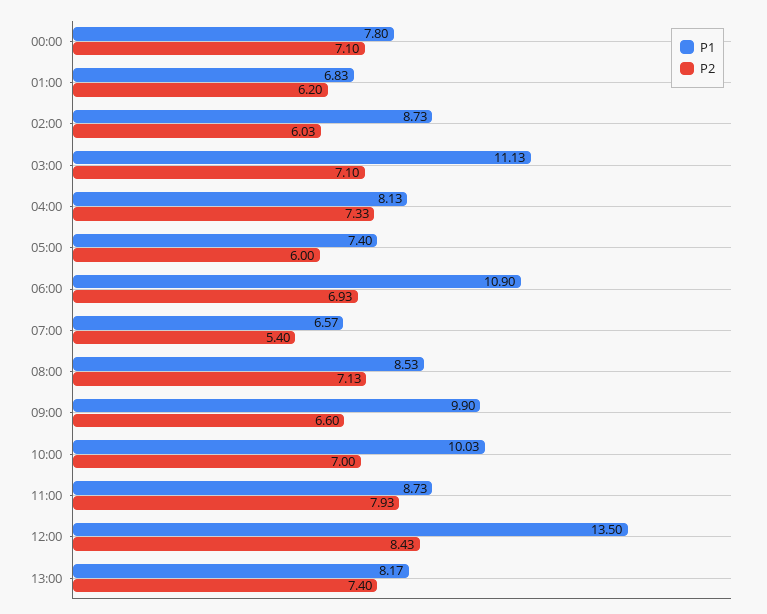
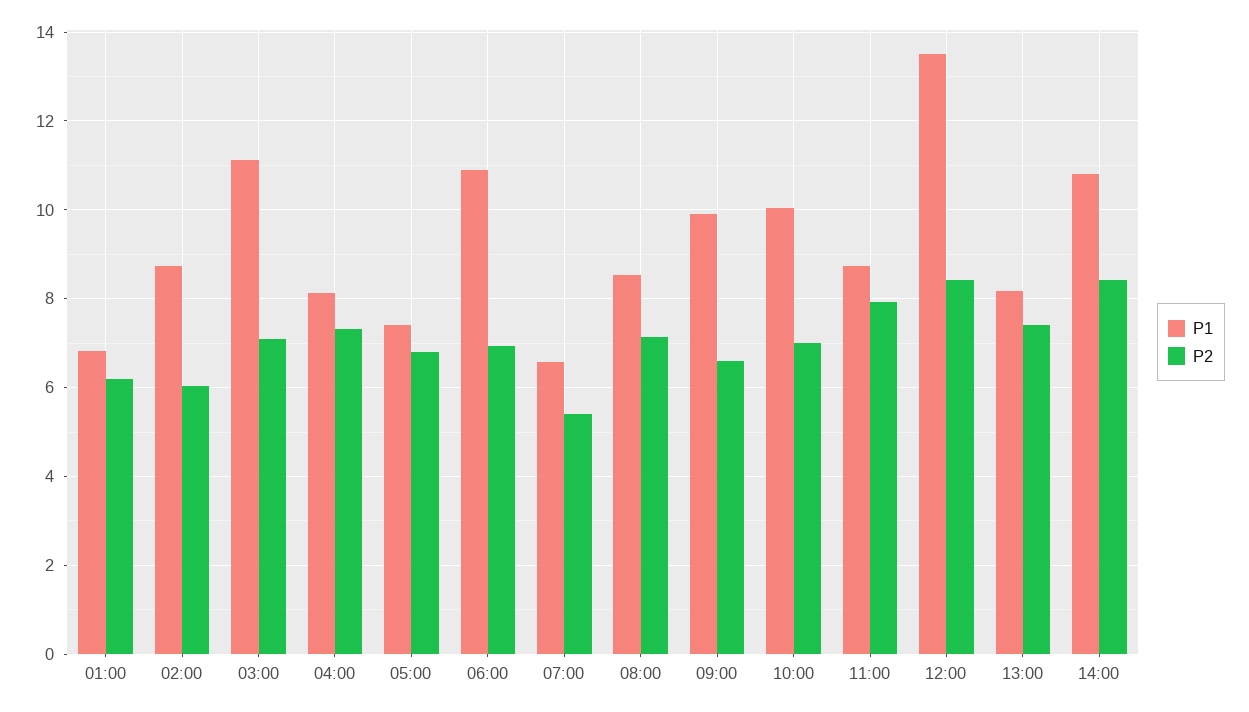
P1, 00:00: 7.8 -> none
P2, 00:00: 7.1 -> none
P2, 05:00: 6 -> 6.8
P1, 14:00: none -> 10.8
P2, 14:00: none -> 8.4

